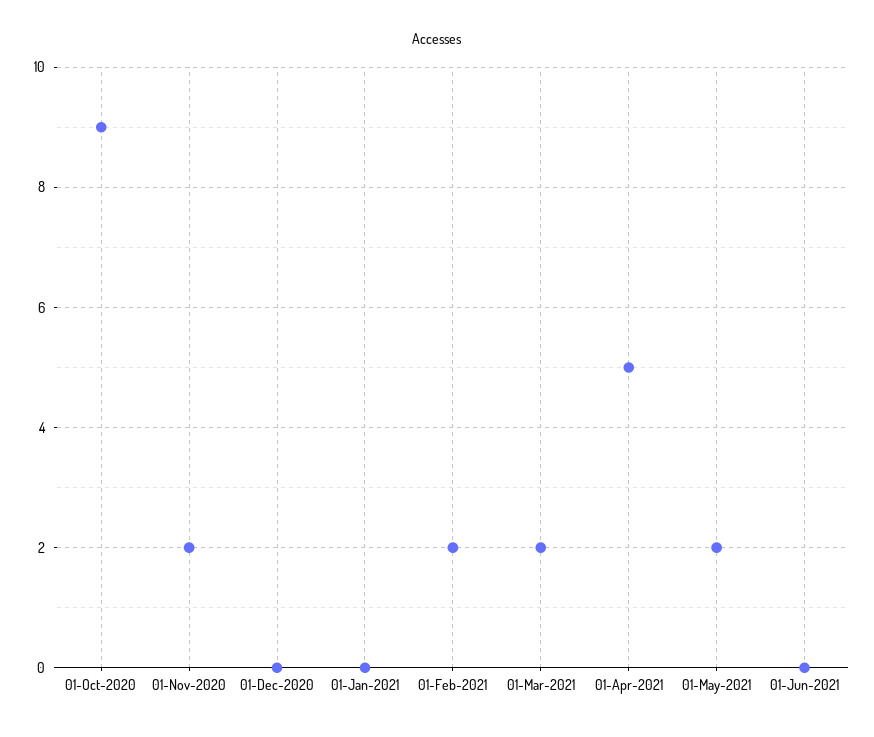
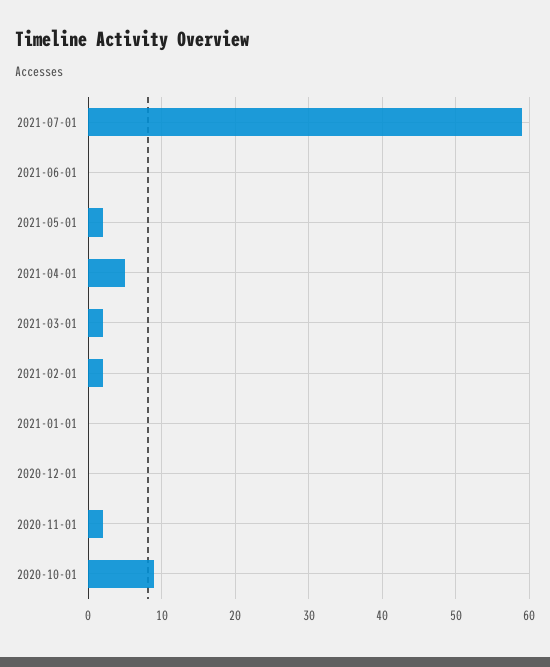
2021-07-01: none -> 59

